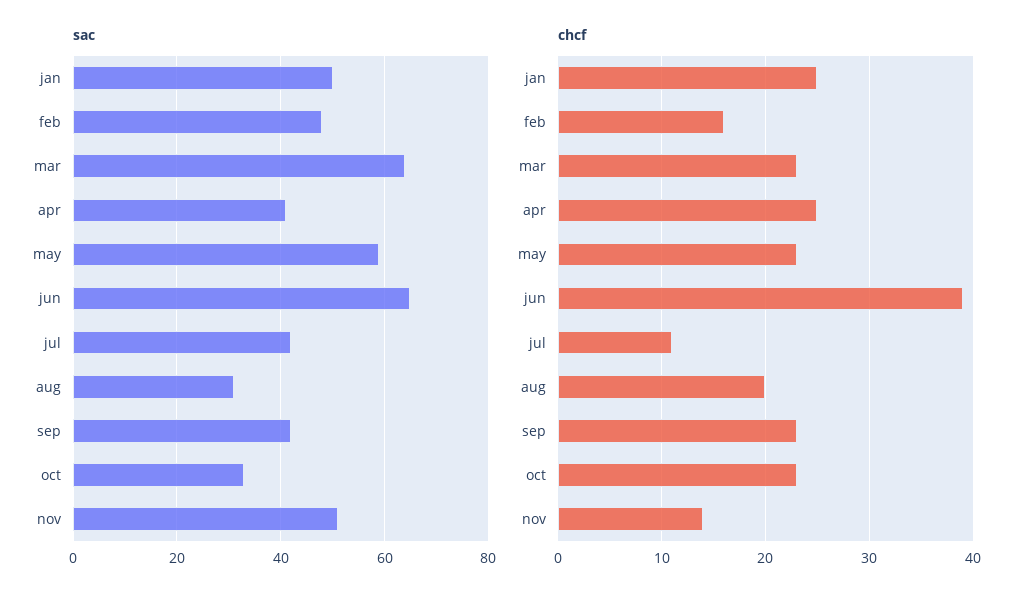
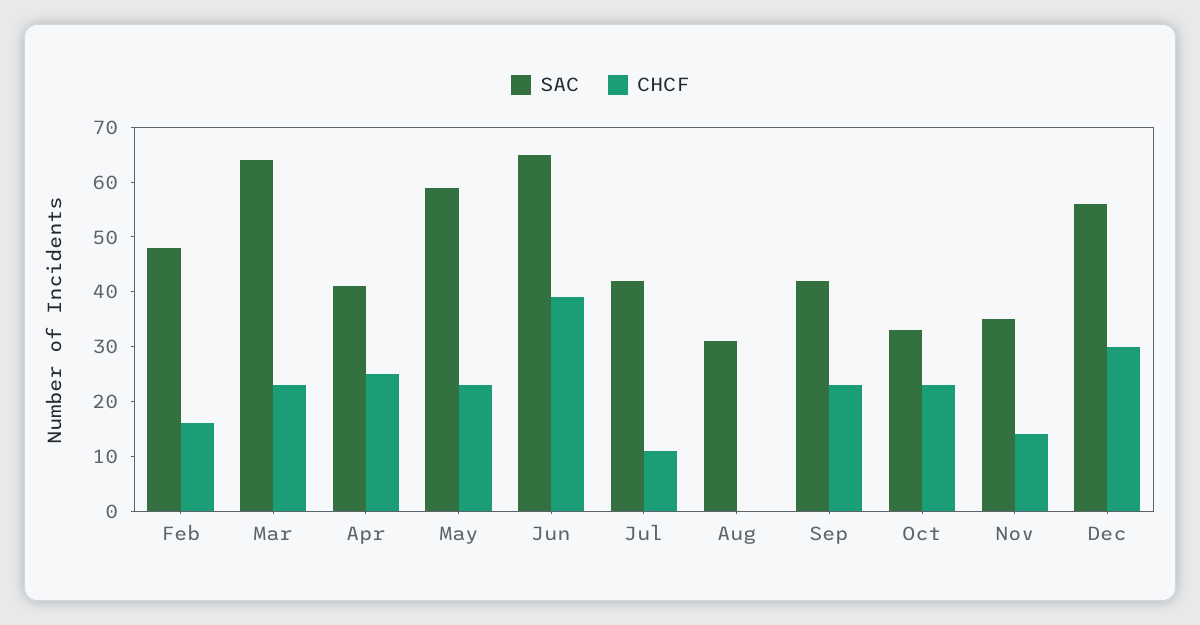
sac, jan: 50 -> none
sac, nov: 50 -> 35
chcf, jan: 25 -> none
chcf, aug: 20 -> 0
sac, Dec: none -> 55
chcf, Dec: none -> 30

